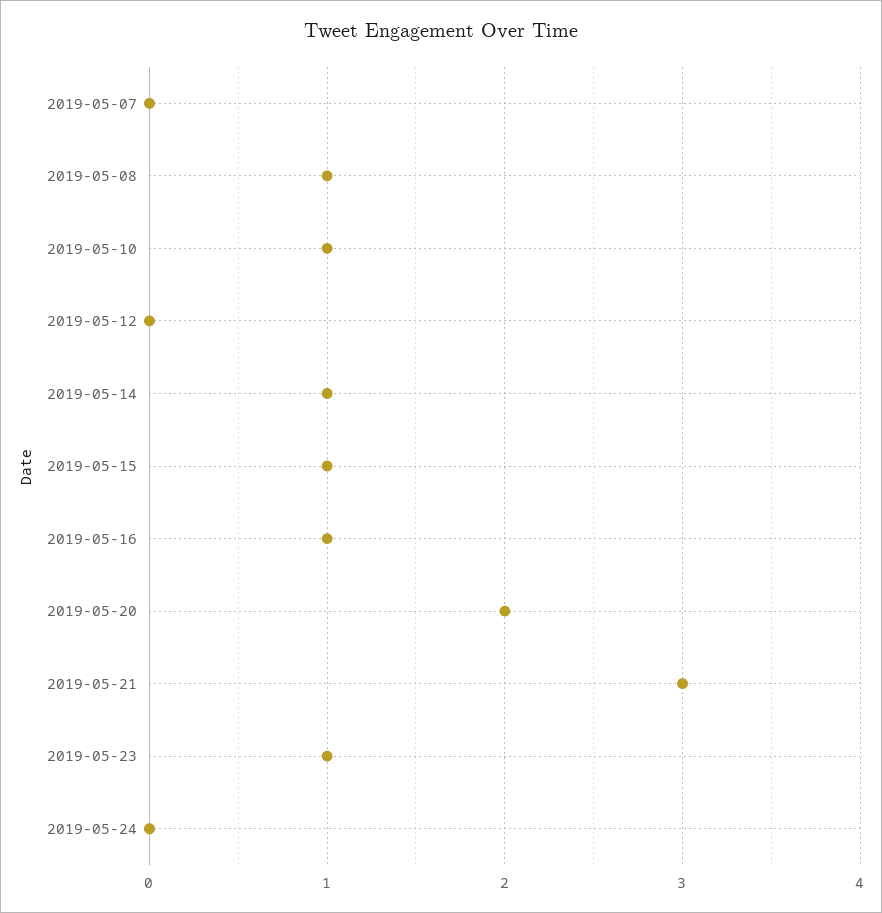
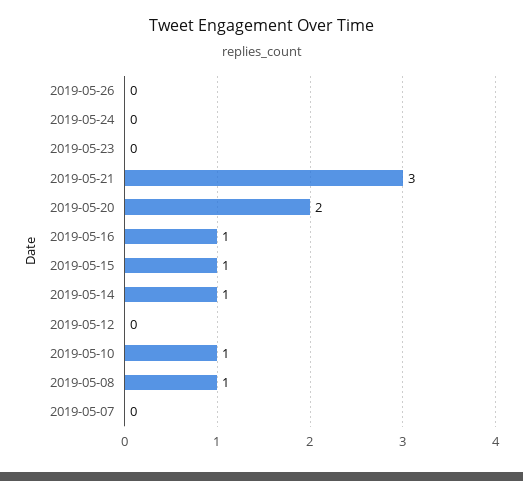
2019-05-23: 1 -> 0
2019-05-26: none -> 0

